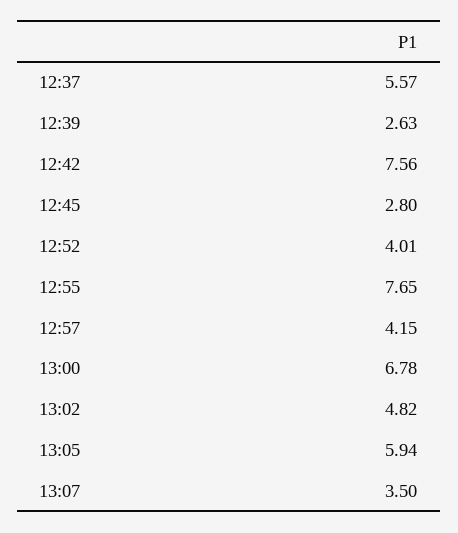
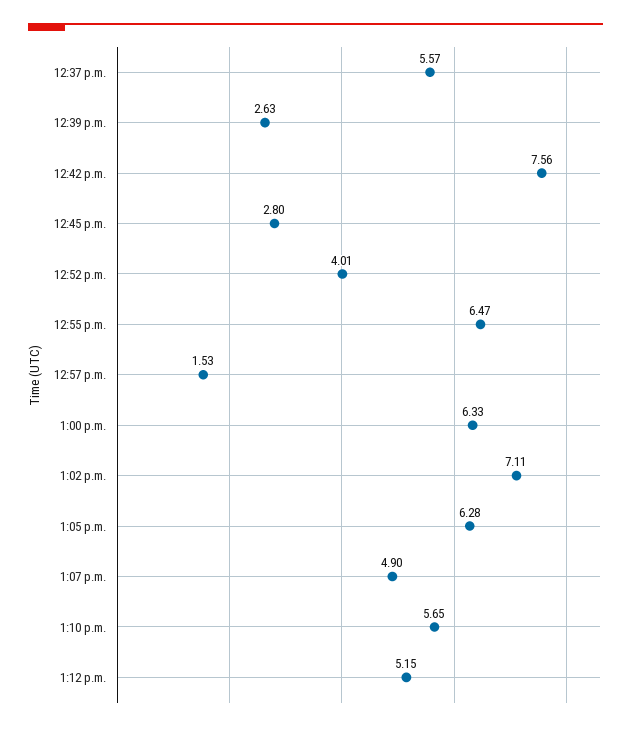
12:55: 7.65 -> 6.47
12:57: 4.15 -> 1.53
13:00: 6.78 -> 6.33
13:02: 4.82 -> 7.11
13:05: 5.94 -> 6.28
13:07: 3.5 -> 4.9
1:10 p.m.: none -> 5.65
1:12 p.m.: none -> 5.15

